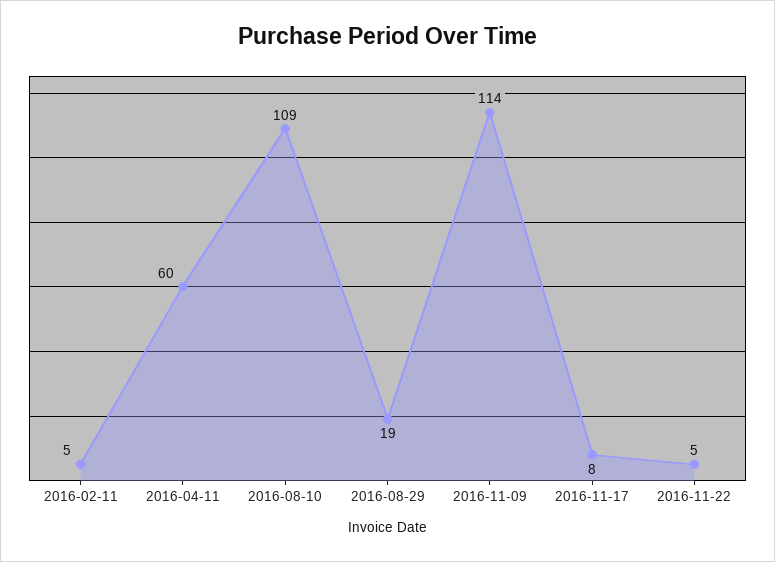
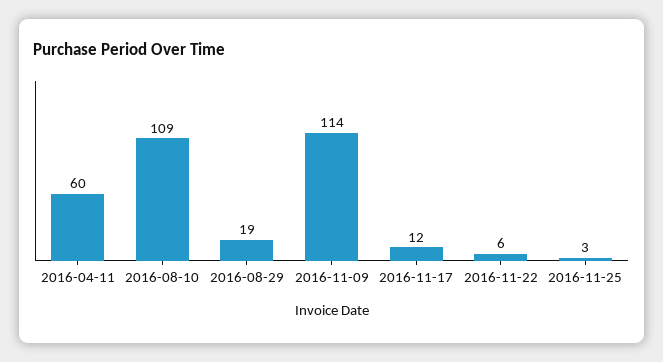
2016-02-11: 5 -> none
2016-11-17: 8 -> 12
2016-11-22: 5 -> 6
2016-11-25: none -> 3

